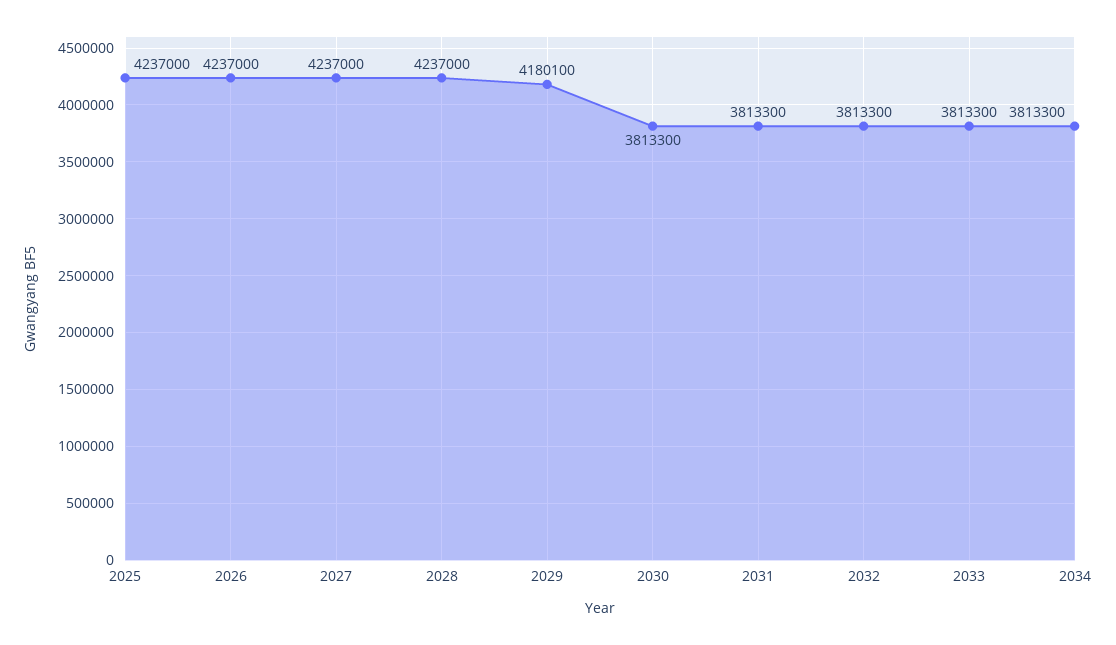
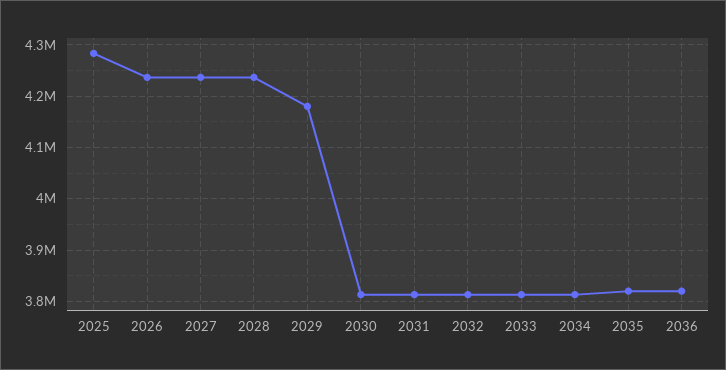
2025: 4237000 -> 4280000
2035: none -> 3820000
2036: none -> 3820000

